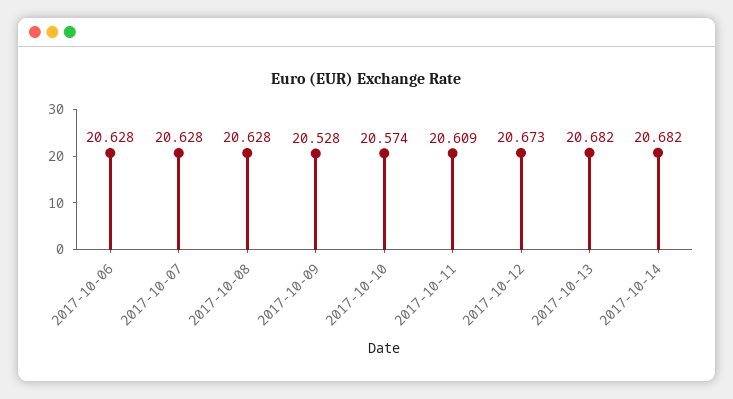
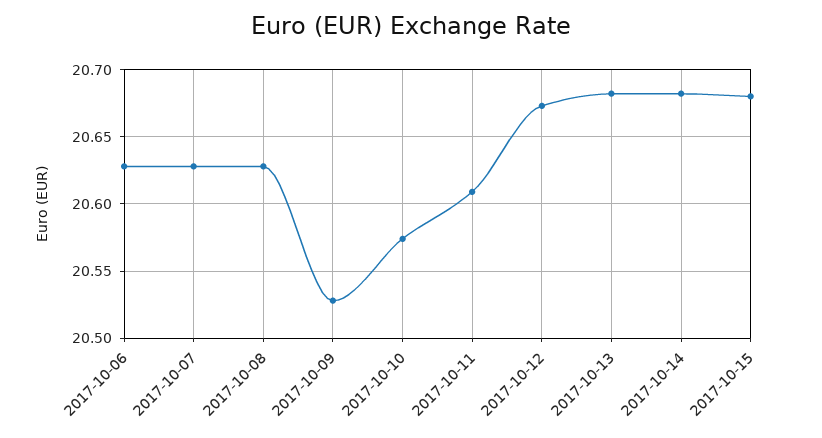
2017-10-15: none -> 20.68

